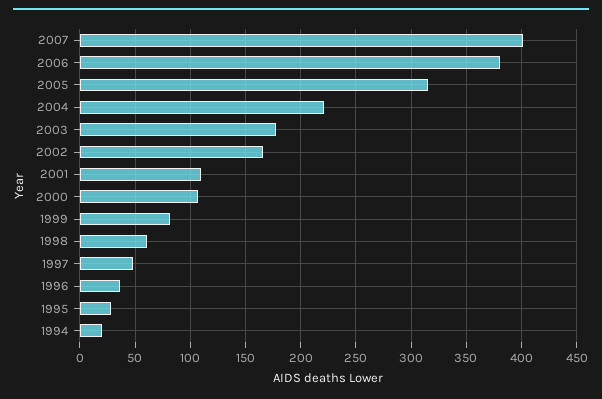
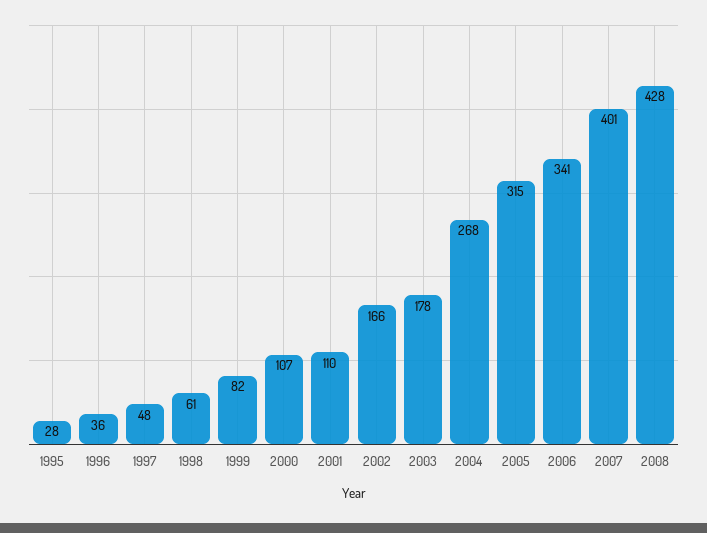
2006: 380 -> 341
2004: 220 -> 268
1994: 20 -> none
2008: none -> 428

